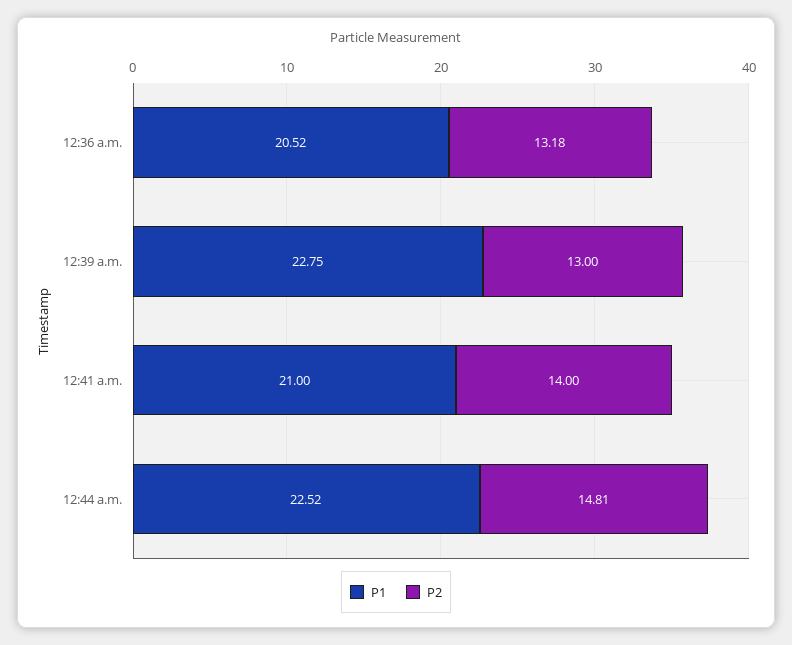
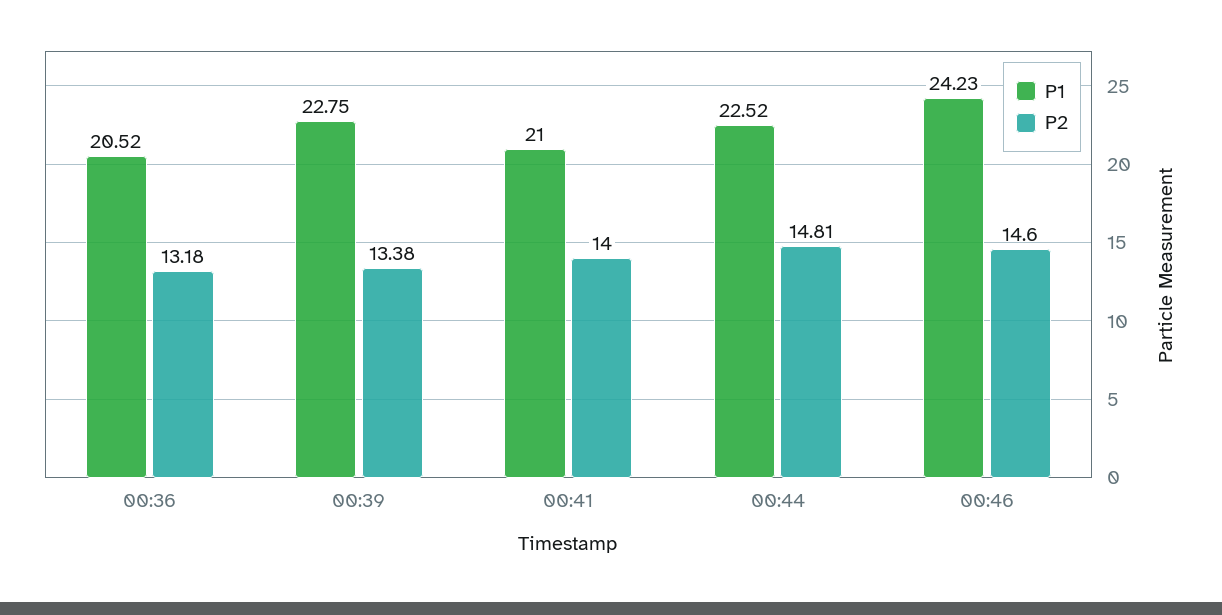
P2, 12:39 a.m.: 13 -> 13.38
P1, 00:46: none -> 24.23
P2, 00:46: none -> 14.6

